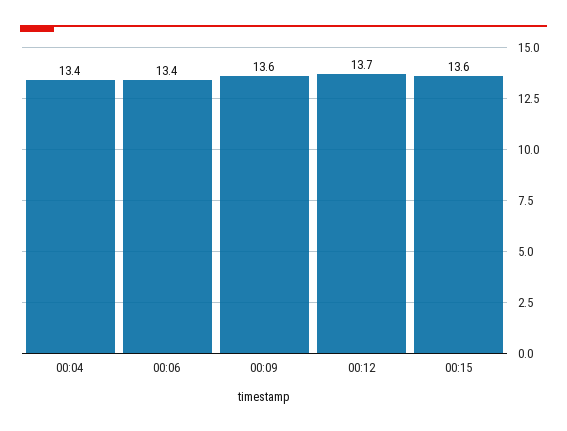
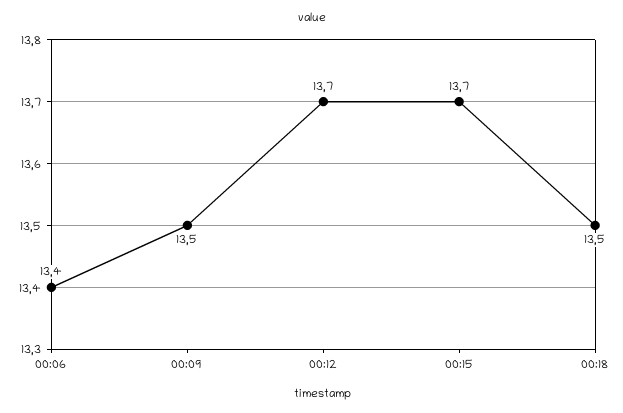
00:04: 13.4 -> none
00:09: 13.6 -> 13.5
00:15: 13.6 -> 13.7
00:18: none -> 13.5

